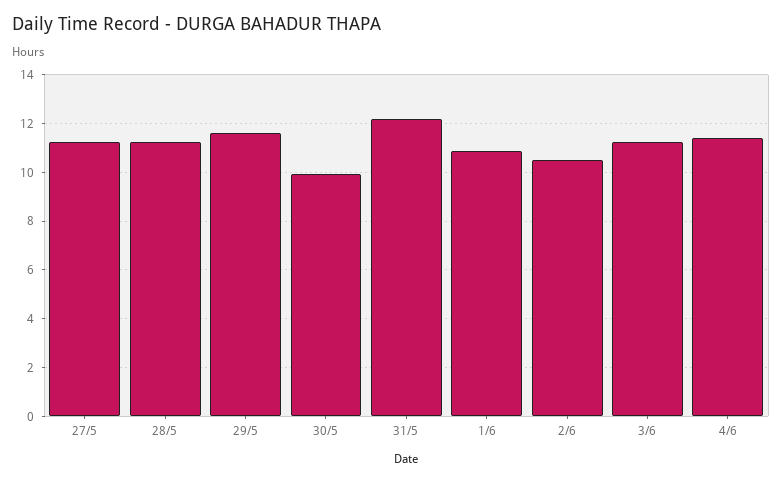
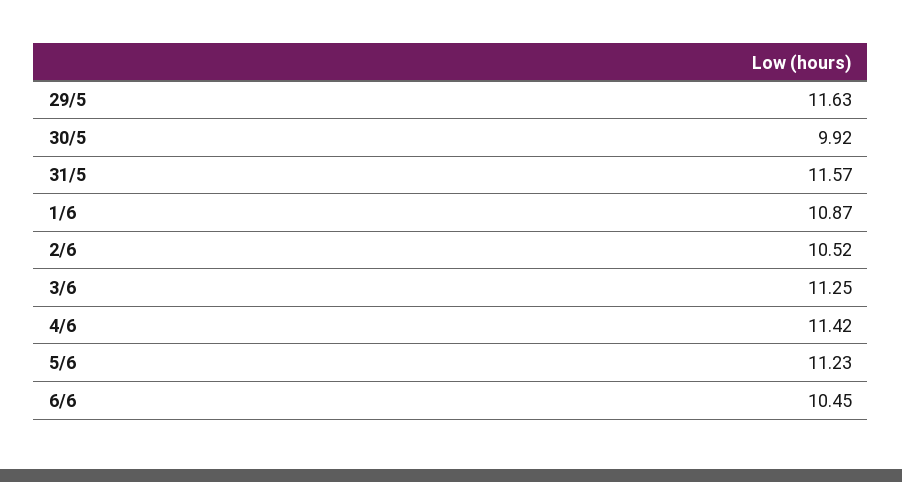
27/5: 11.25 -> none
28/5: 11.25 -> none
31/5: 12.25 -> 11.57
5/6: none -> 11.23
6/6: none -> 10.45

